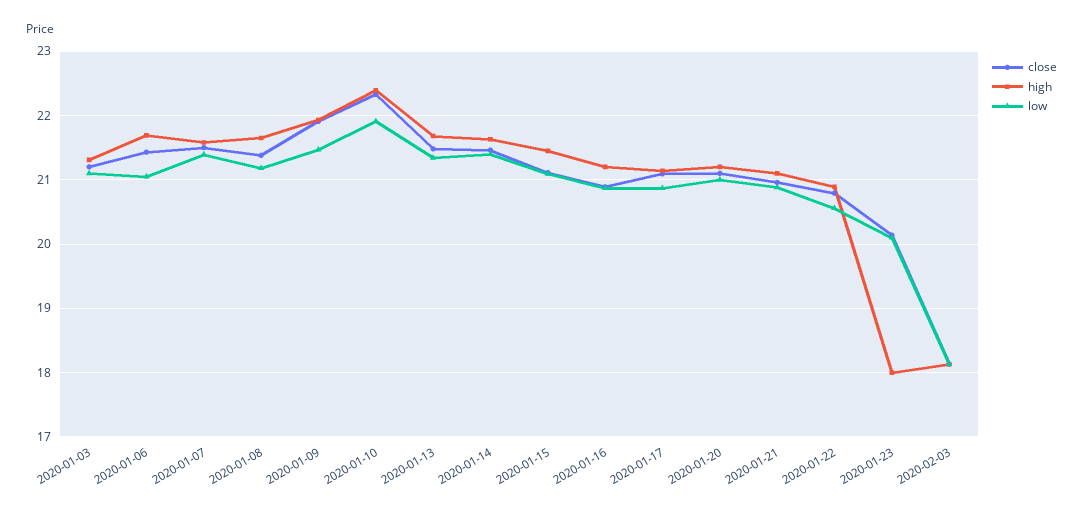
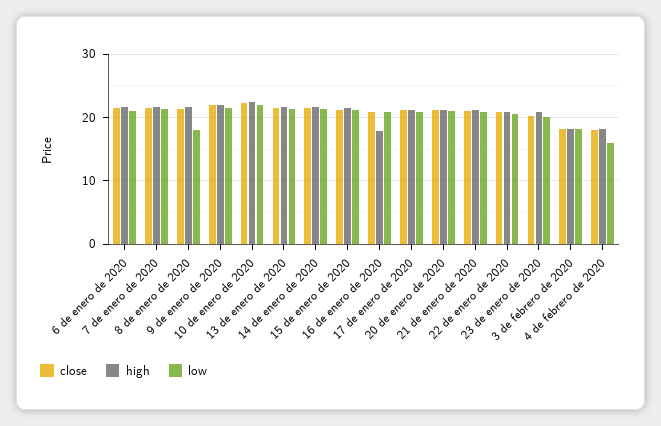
close, 2020-01-03: 21.2 -> none
high, 2020-01-03: 21.3 -> none
low, 2020-01-03: 21.1 -> none
low, 2020-01-08: 21.2 -> 18
high, 2020-01-16: 21.2 -> 18
high, 2020-01-23: 18 -> 21
close, 4 de febrero de 2020: none -> 18
high, 4 de febrero de 2020: none -> 18
low, 4 de febrero de 2020: none -> 16

